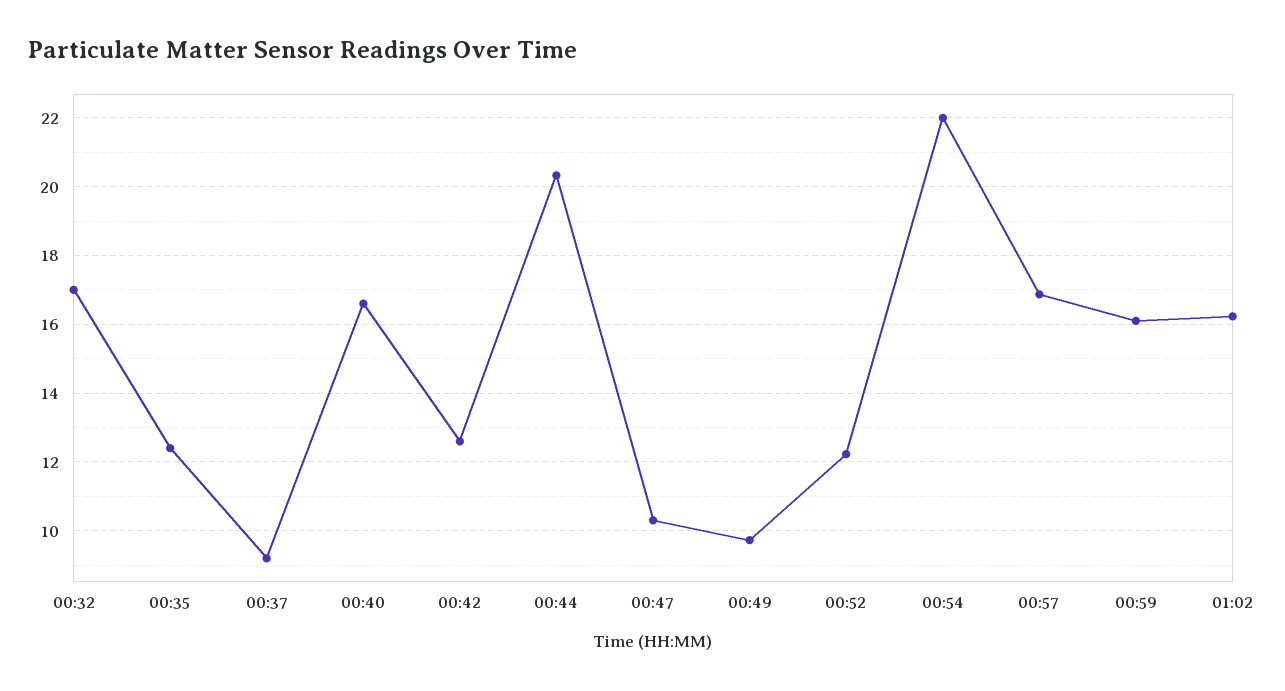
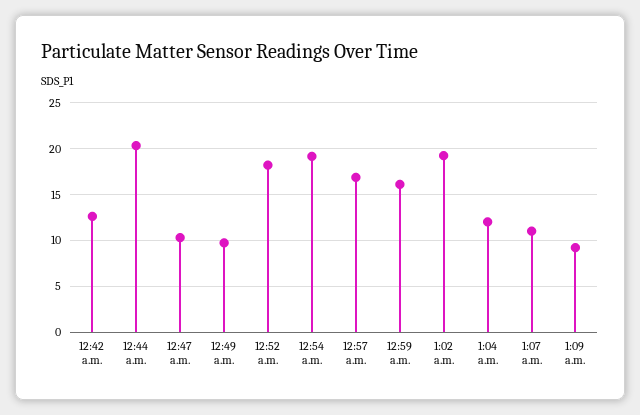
00:32: 17 -> none
00:35: 12.4 -> none
00:37: 9.2 -> none
00:40: 16.6 -> none
00:52: 12.2 -> 18
00:54: 22 -> 19
01:02: 16.2 -> 19
1:04 a.m.: none -> 12
1:07 a.m.: none -> 11
1:09 a.m.: none -> 9

